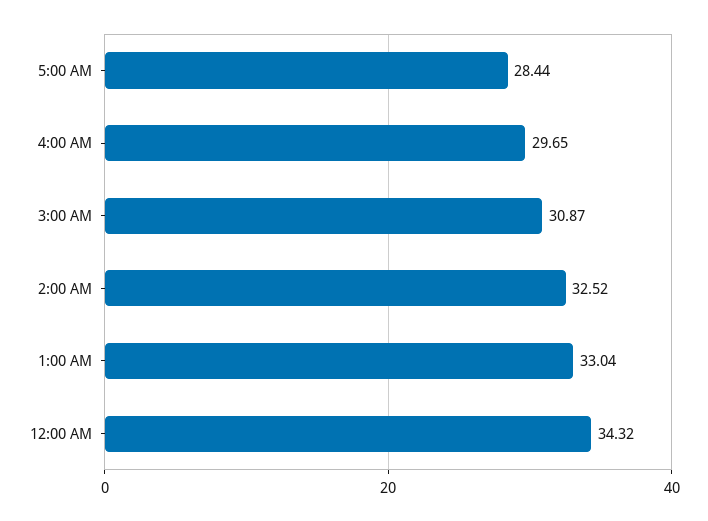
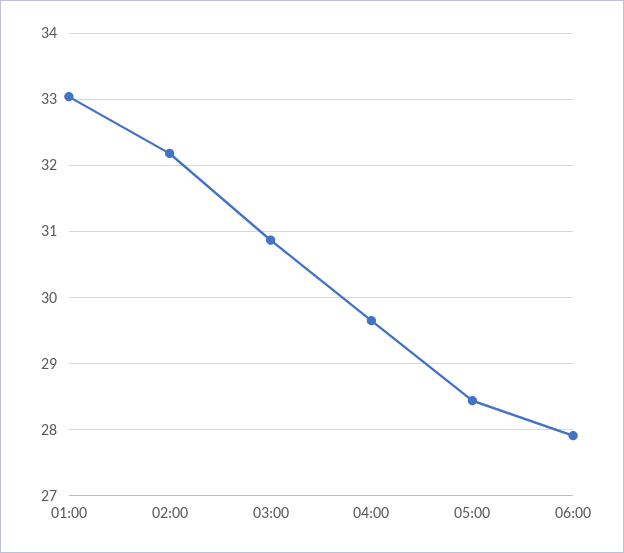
2:00 AM: 32.52 -> 32.2
12:00 AM: 34.32 -> none
06:00: none -> 27.9

